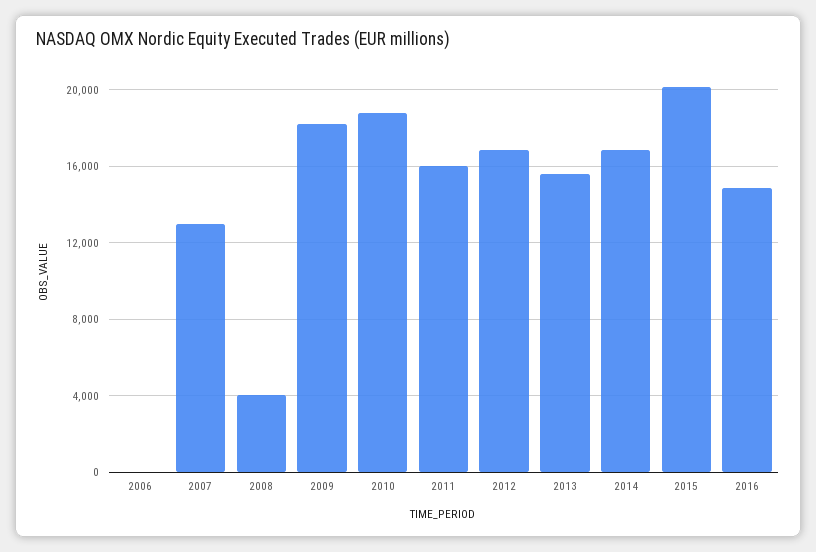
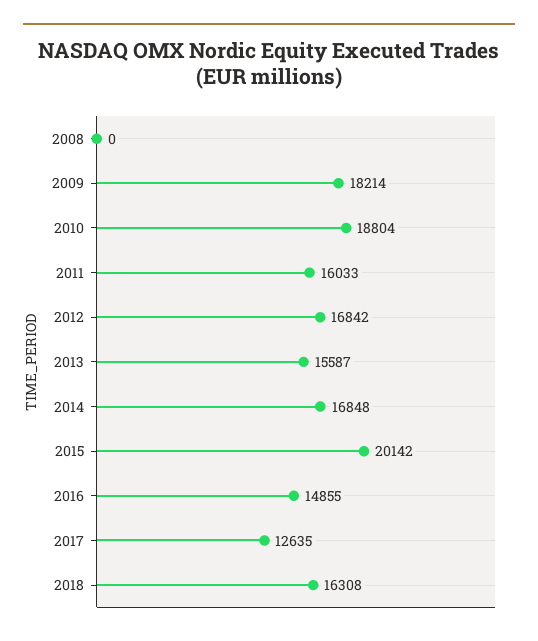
2006: 0 -> none
2007: 13000 -> none
2008: 4000 -> 0
2017: none -> 12635
2018: none -> 16308

